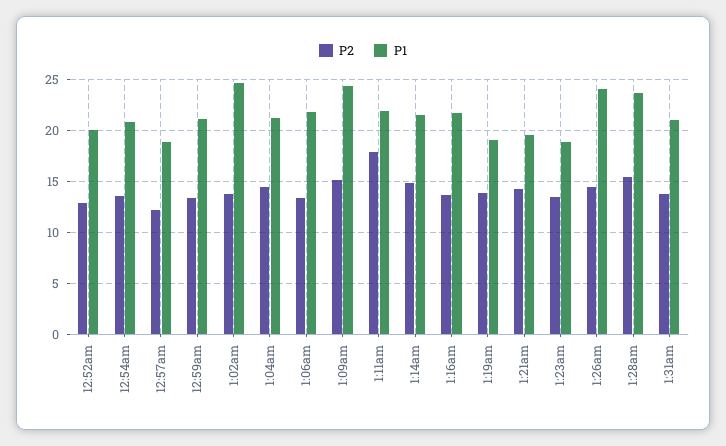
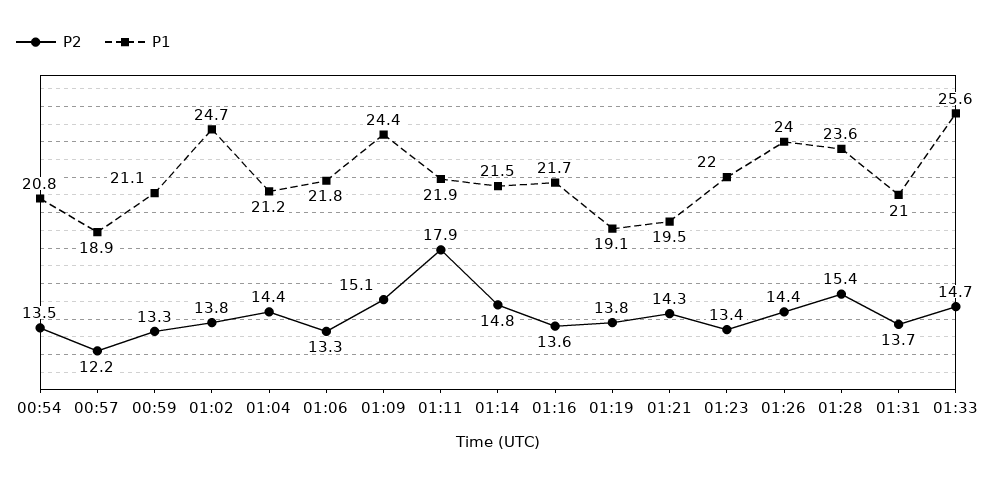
P2, 12:52am: 13 -> none
P1, 12:52am: 20 -> none
P1, 1:23am: 19 -> 22
P2, 01:33: none -> 14.7
P1, 01:33: none -> 25.6

